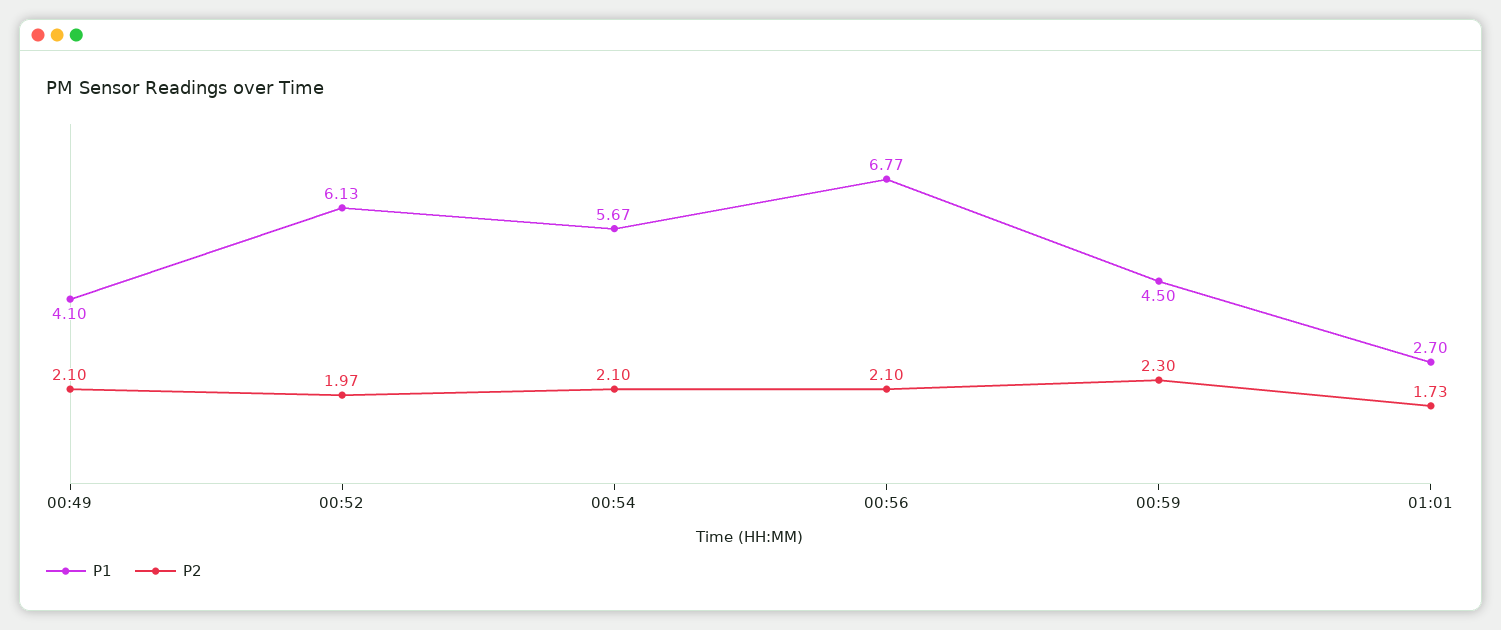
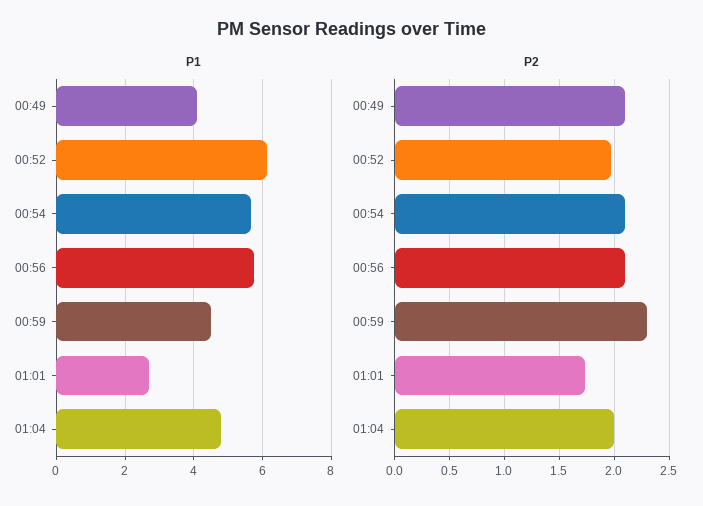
P1, 00:56: 6.77 -> 5.8
P1, 01:04: none -> 4.8
P2, 01:04: none -> 2

